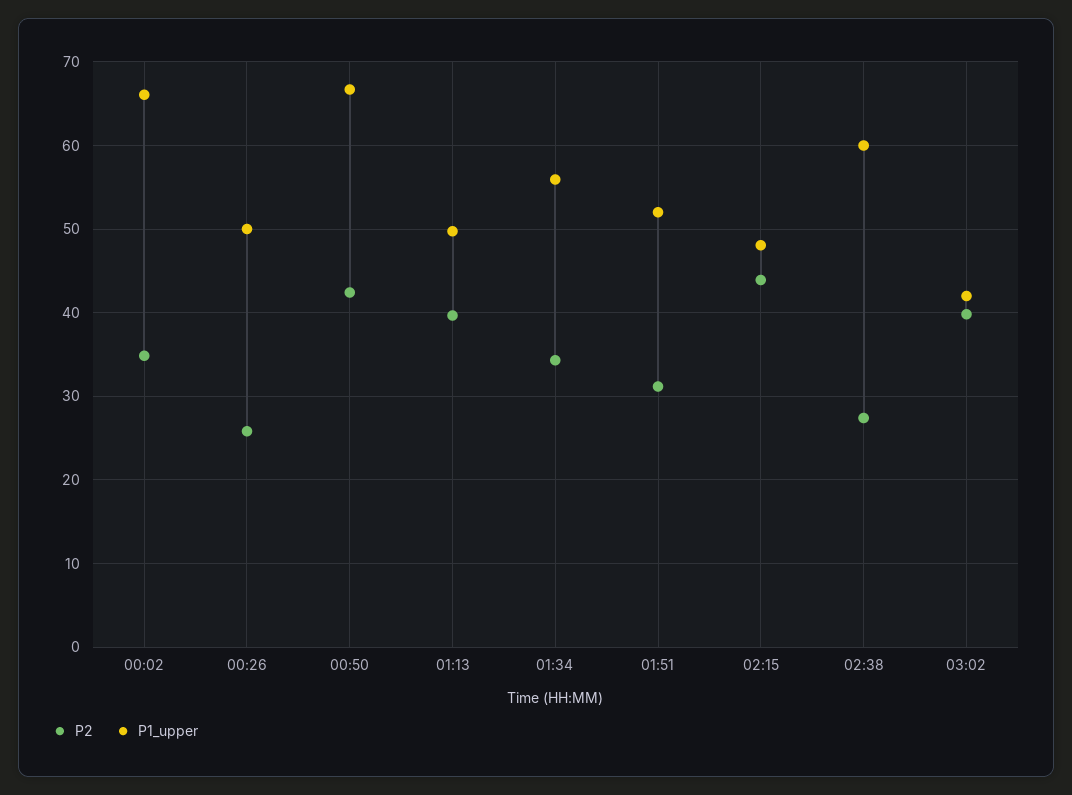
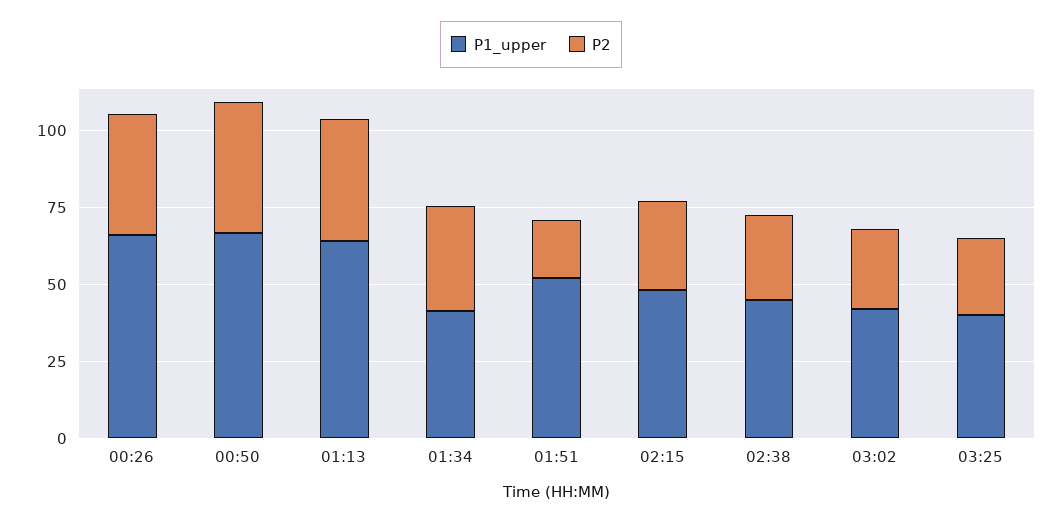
P2, 00:02: 35 -> none
P1_upper, 00:02: 66 -> none
P2, 00:26: 26 -> 40
P1_upper, 00:26: 50 -> 65
P1_upper, 01:13: 50 -> 65
P1_upper, 01:34: 56 -> 40
P2, 01:51: 31 -> 20
P2, 02:15: 44 -> 30
P1_upper, 02:38: 60 -> 45
P2, 03:02: 40 -> 25
P1_upper, 03:25: none -> 40
P2, 03:25: none -> 25

